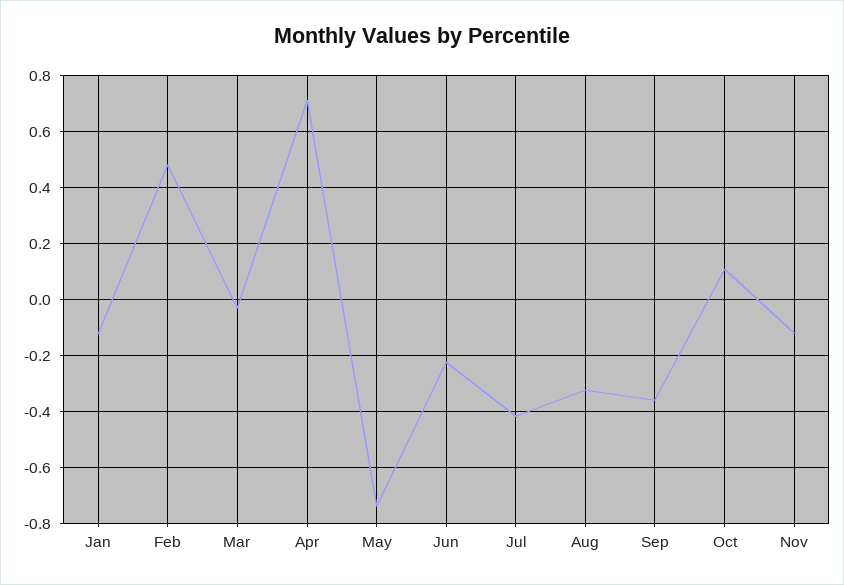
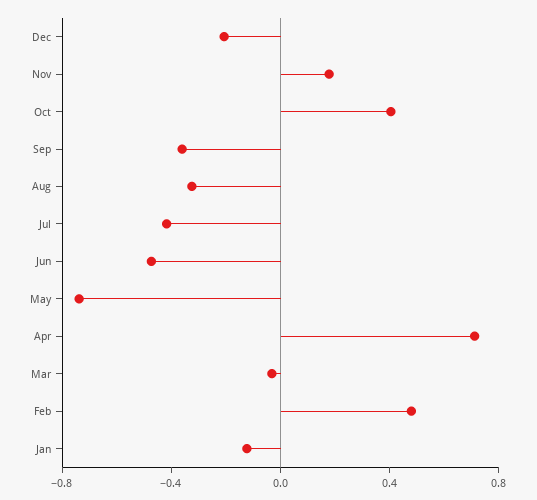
Jun: -0.225 -> -0.5
Oct: 0.1 -> 0.4
Nov: -0.125 -> 0.2
Dec: none -> -0.2

